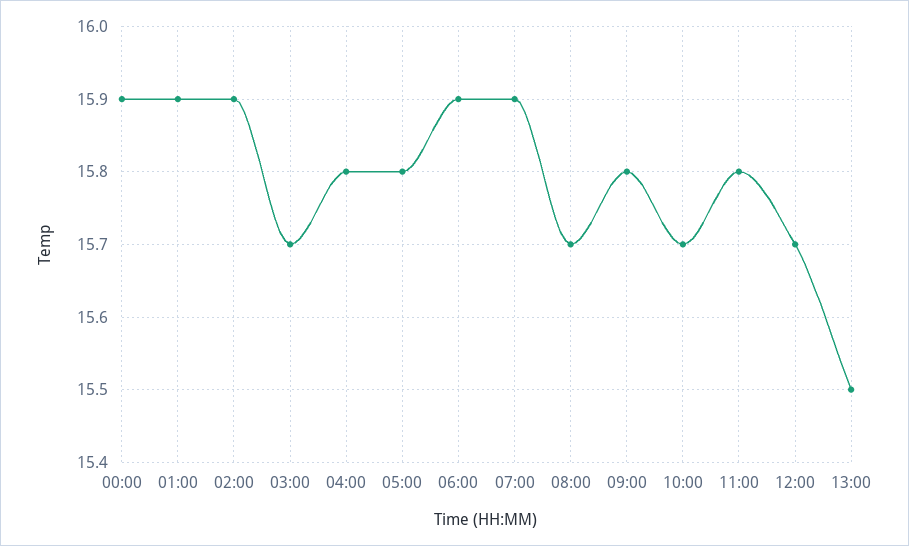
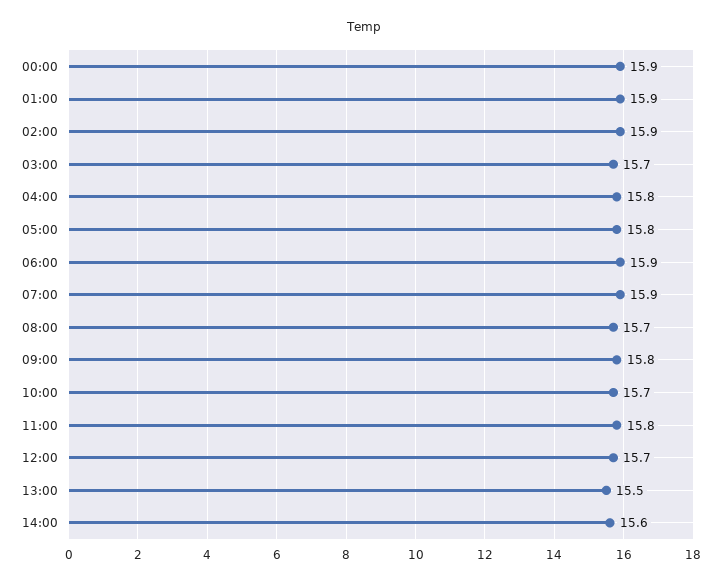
14:00: none -> 15.6

